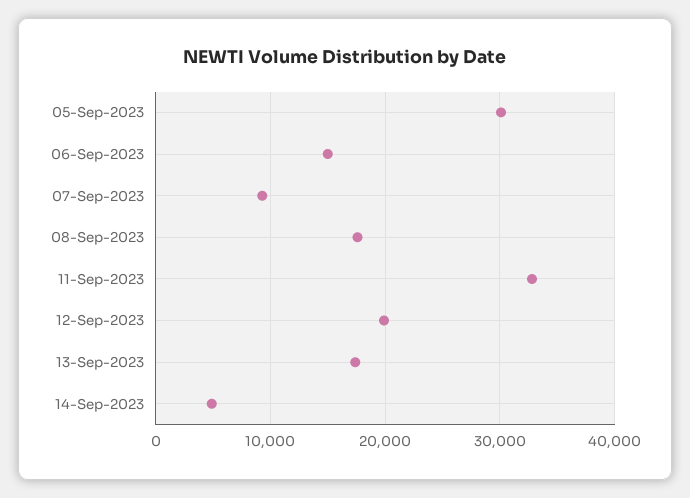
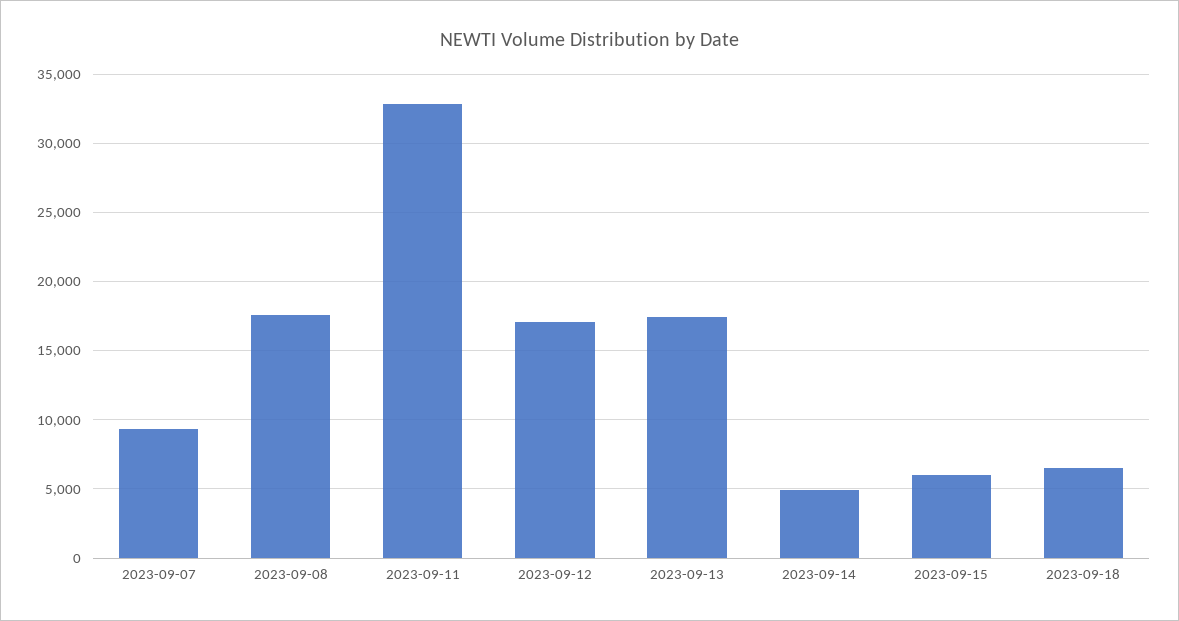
05-Sep-2023: 30000 -> none
06-Sep-2023: 15000 -> none
12-Sep-2023: 20000 -> 17000
2023-09-15: none -> 6000
2023-09-18: none -> 6500

